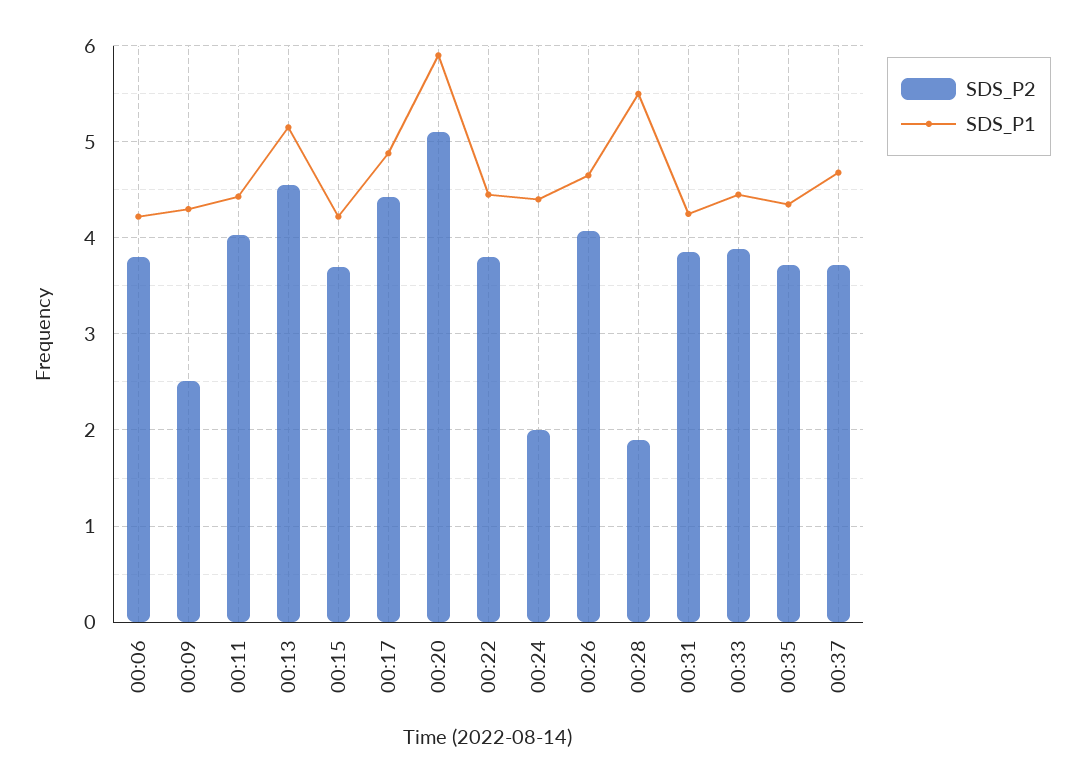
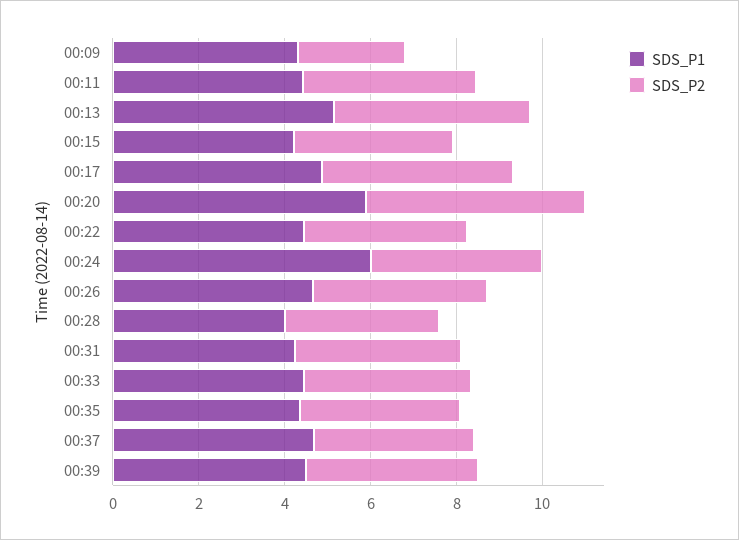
SDS_P2, 00:06: 3.8 -> none
SDS_P1, 00:06: 4.2 -> none
SDS_P2, 00:24: 2 -> 4
SDS_P1, 00:24: 4.4 -> 6
SDS_P2, 00:28: 1.9 -> 3.5
SDS_P1, 00:28: 5.5 -> 4
SDS_P1, 00:39: none -> 4.5
SDS_P2, 00:39: none -> 4

